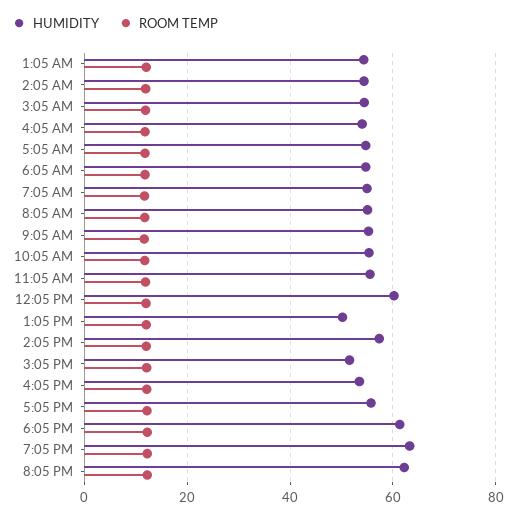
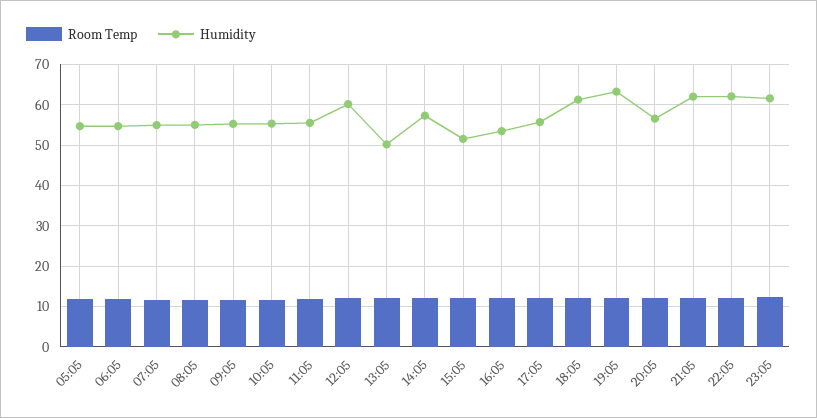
HUMIDITY, 1:05 AM: 54 -> none
ROOM TEMP, 1:05 AM: 12 -> none
HUMIDITY, 2:05 AM: 54 -> none
ROOM TEMP, 2:05 AM: 12 -> none
HUMIDITY, 3:05 AM: 54 -> none
ROOM TEMP, 3:05 AM: 12 -> none
HUMIDITY, 4:05 AM: 54 -> none
ROOM TEMP, 4:05 AM: 12 -> none
HUMIDITY, 8:05 PM: 62 -> 56
ROOM TEMP, 21:05: none -> 12
HUMIDITY, 21:05: none -> 62
ROOM TEMP, 22:05: none -> 12
HUMIDITY, 22:05: none -> 62
ROOM TEMP, 23:05: none -> 12
HUMIDITY, 23:05: none -> 62

